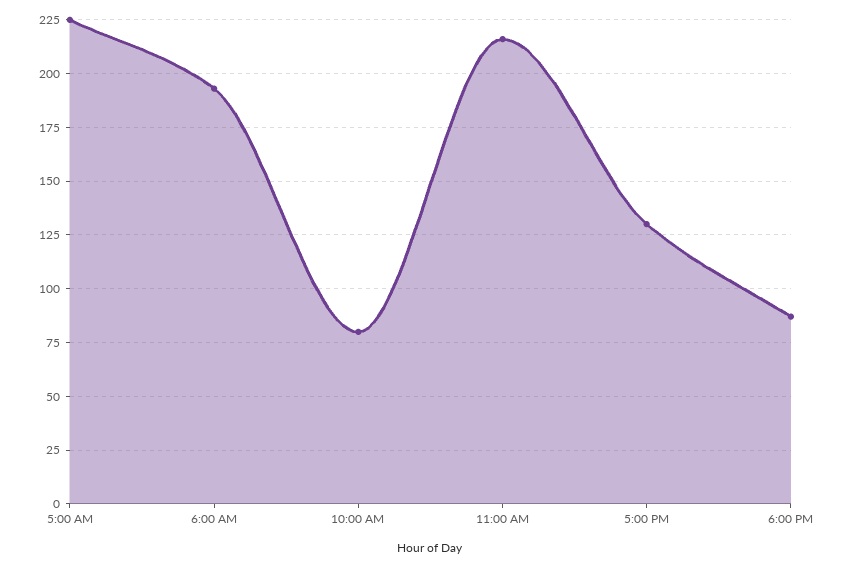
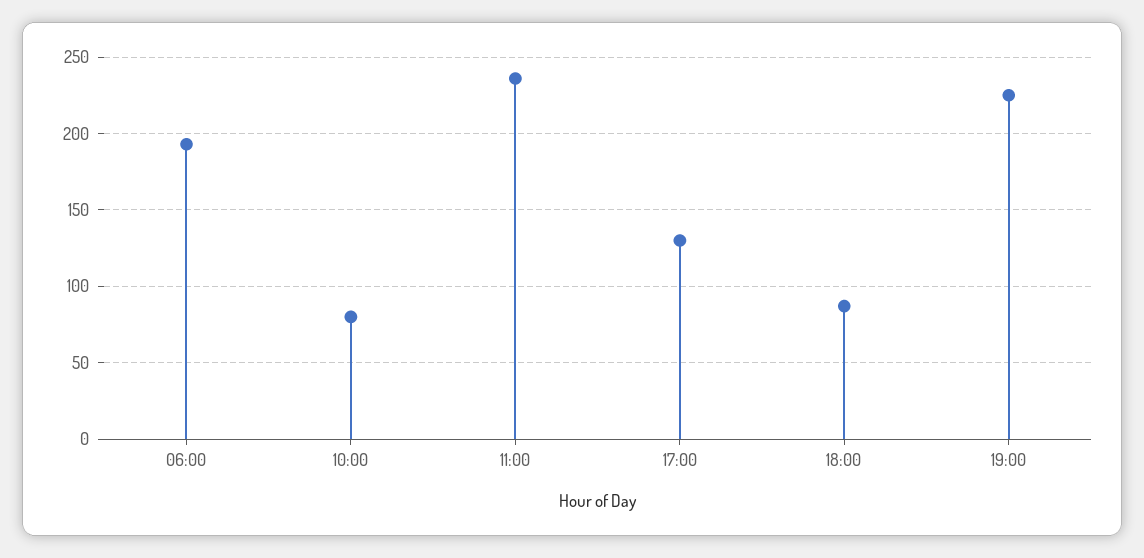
5:00 AM: 225 -> none
11:00 AM: 215 -> 235
19:00: none -> 225

